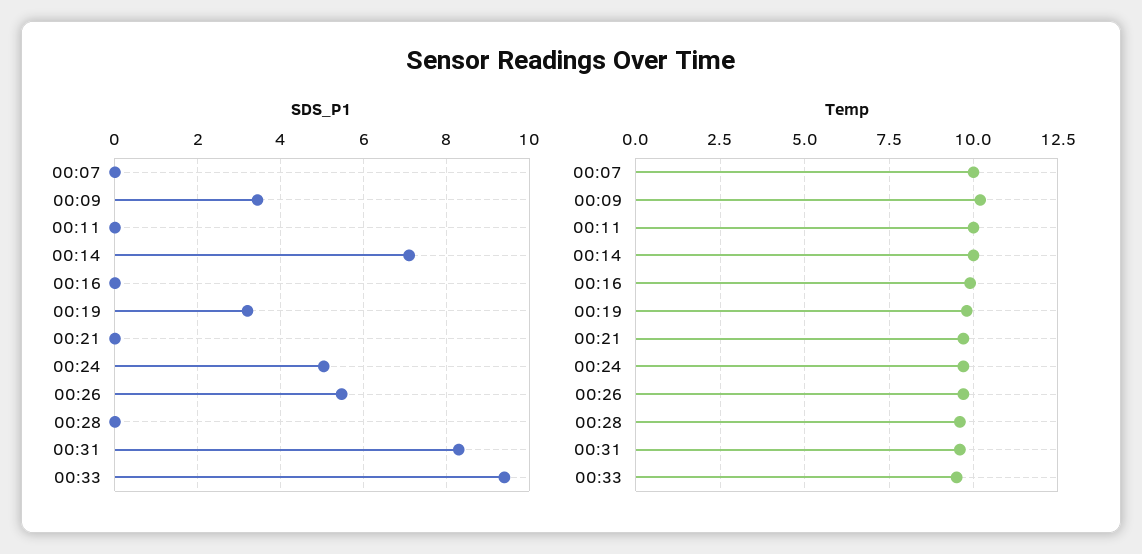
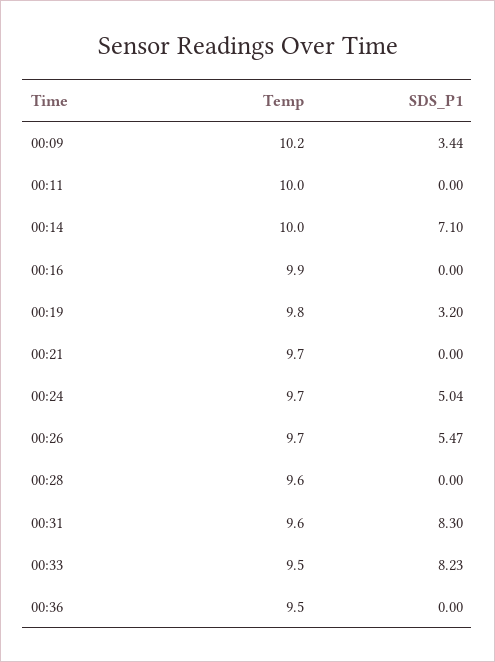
SDS_P1, 00:07: 0 -> none
SDS_P1, 00:33: 9.4 -> 8.23
Temp, 00:07: 10 -> none
Temp, 00:36: none -> 9.5
SDS_P1, 00:36: none -> 0

